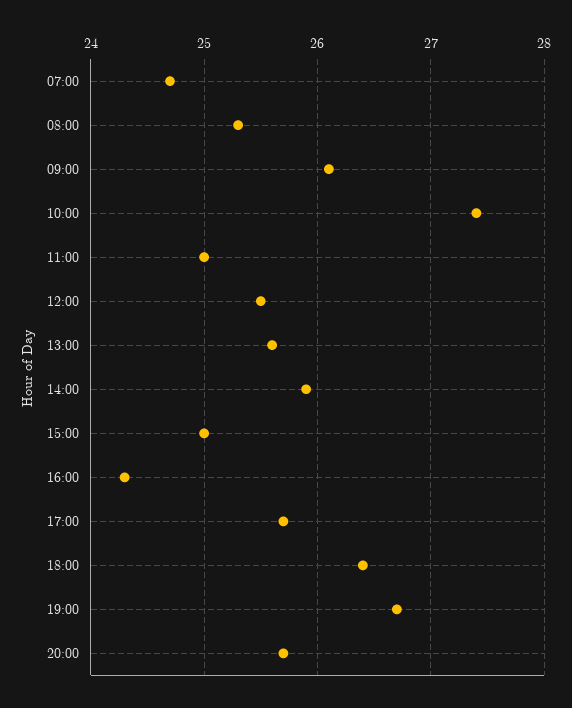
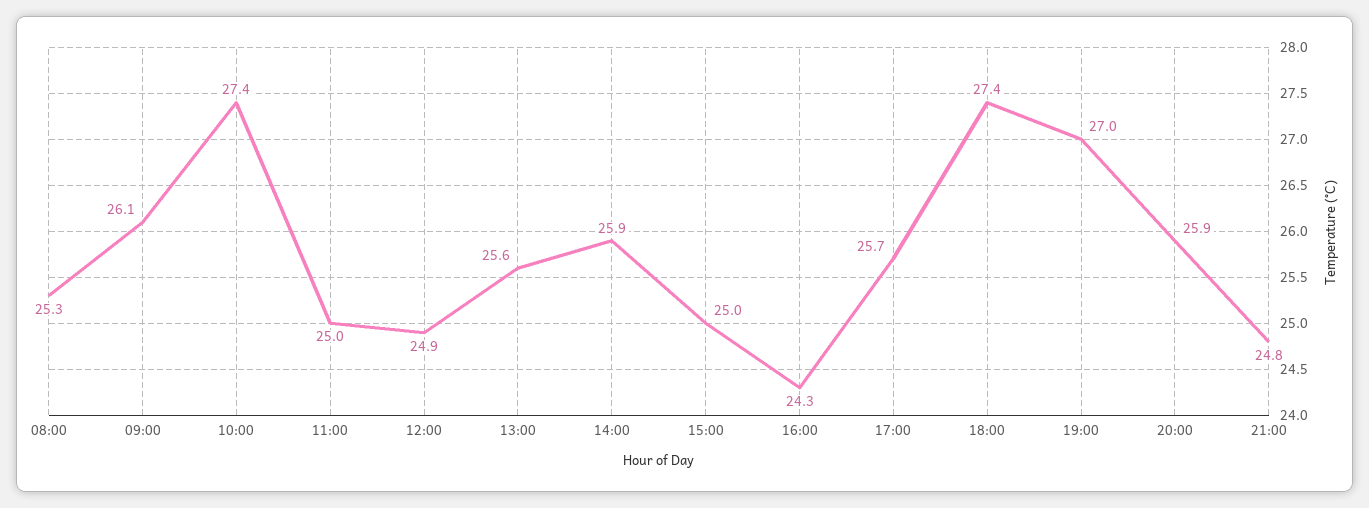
07:00: 24.7 -> none
12:00: 25.5 -> 24.9
18:00: 26.4 -> 27.4
19:00: 26.7 -> 27
20:00: 25.7 -> 25.9
21:00: none -> 24.8

